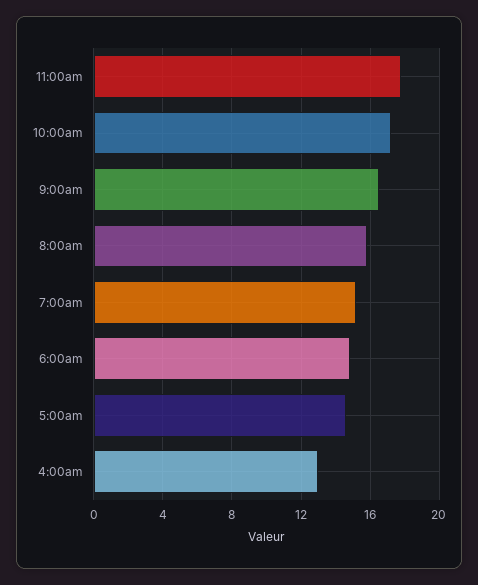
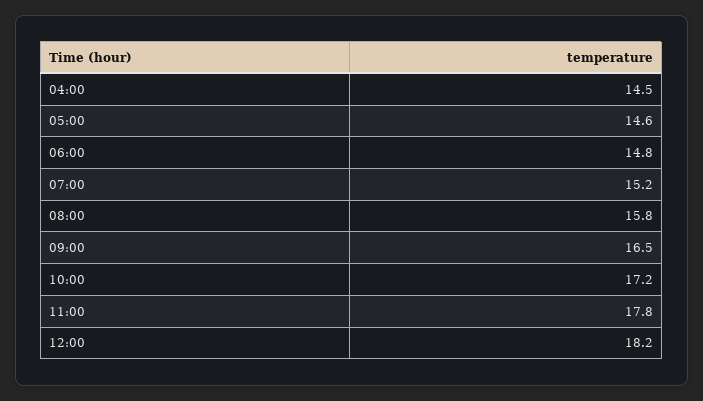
4:00am: 13 -> 14.5
12:00: none -> 18.2

